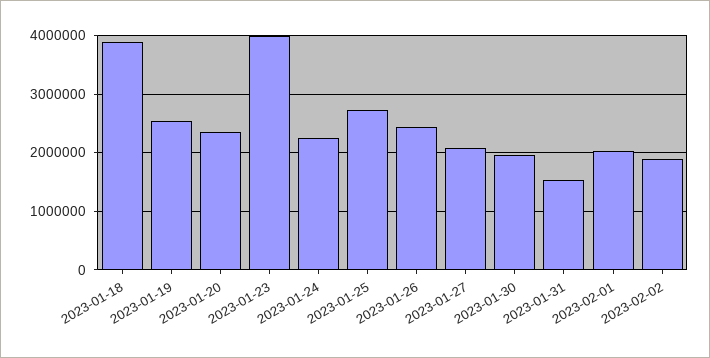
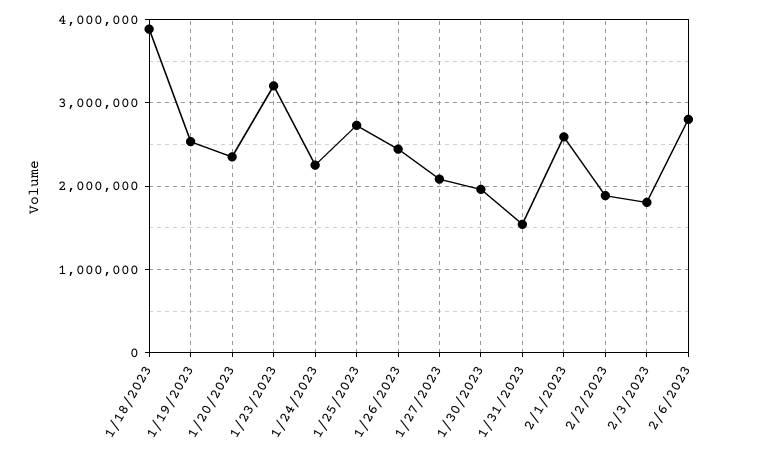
2023-01-23: 4000000 -> 3200000
2023-02-01: 2000000 -> 2600000
2/3/2023: none -> 1800000
2/6/2023: none -> 2800000

